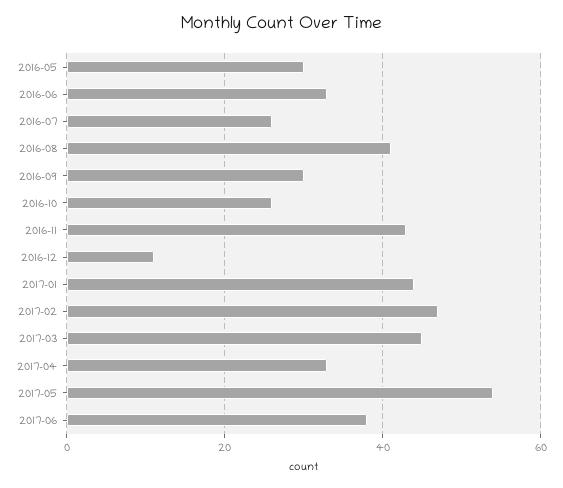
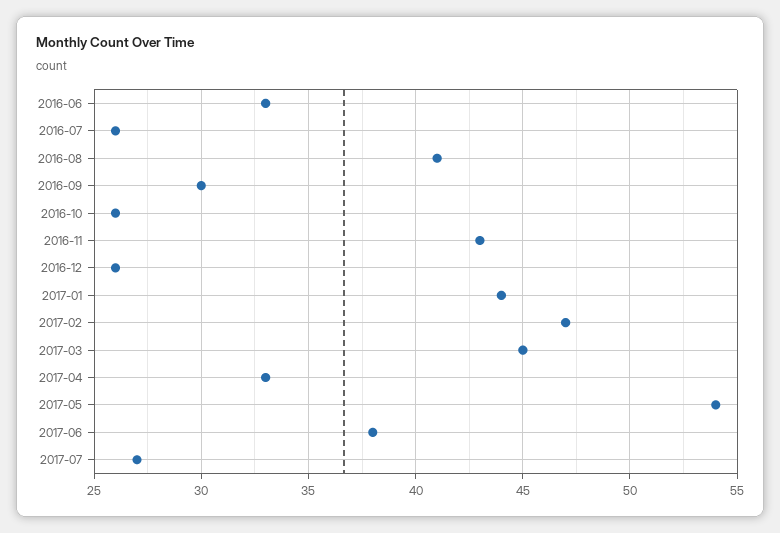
2016-05: 30 -> none
2016-12: 10 -> 26
2017-07: none -> 27

